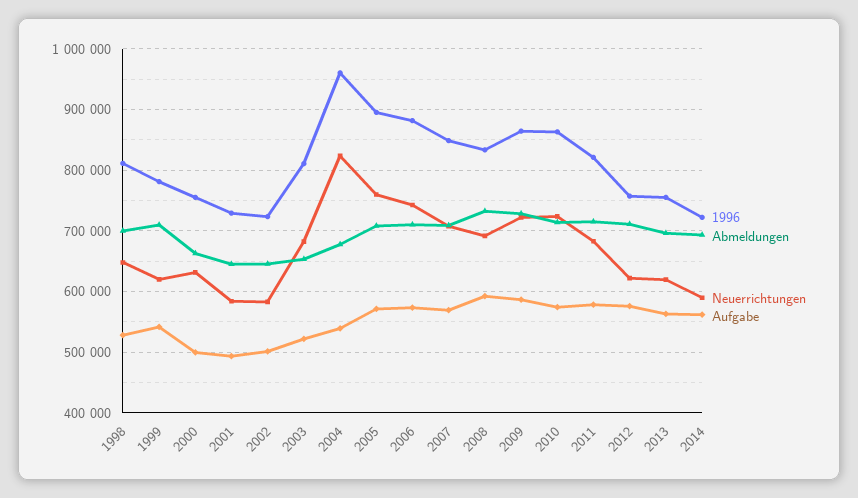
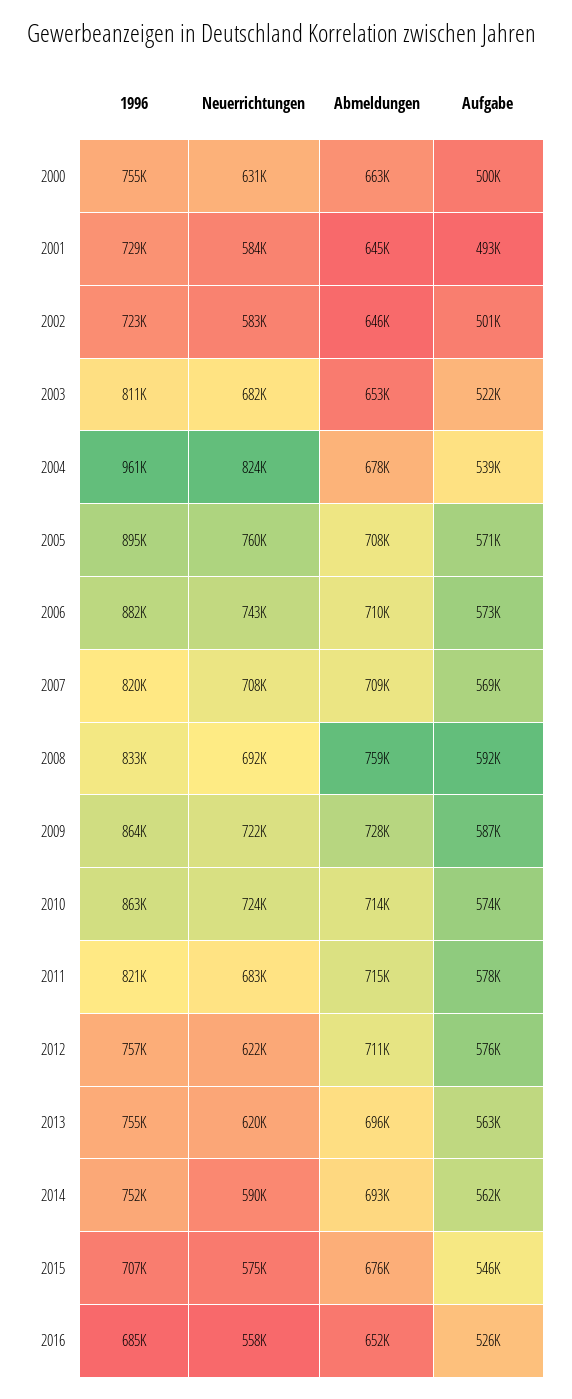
1996, 1998: 810000 -> none
Abmeldungen, 1998: 700000 -> none
Neuerrichtungen, 1998: 650000 -> none
Aufgabe, 1998: 530000 -> none
1996, 1999: 780000 -> none
Abmeldungen, 1999: 710000 -> none
Neuerrichtungen, 1999: 620000 -> none
Aufgabe, 1999: 540000 -> none
1996, 2007: 850000 -> 820000
Abmeldungen, 2008: 730000 -> 759000
1996, 2014: 720000 -> 752000
1996, 2015: none -> 707000
Neuerrichtungen, 2015: none -> 575000
Abmeldungen, 2015: none -> 676000
Aufgabe, 2015: none -> 546000
1996, 2016: none -> 685000
Neuerrichtungen, 2016: none -> 558000
Abmeldungen, 2016: none -> 652000
Aufgabe, 2016: none -> 526000

